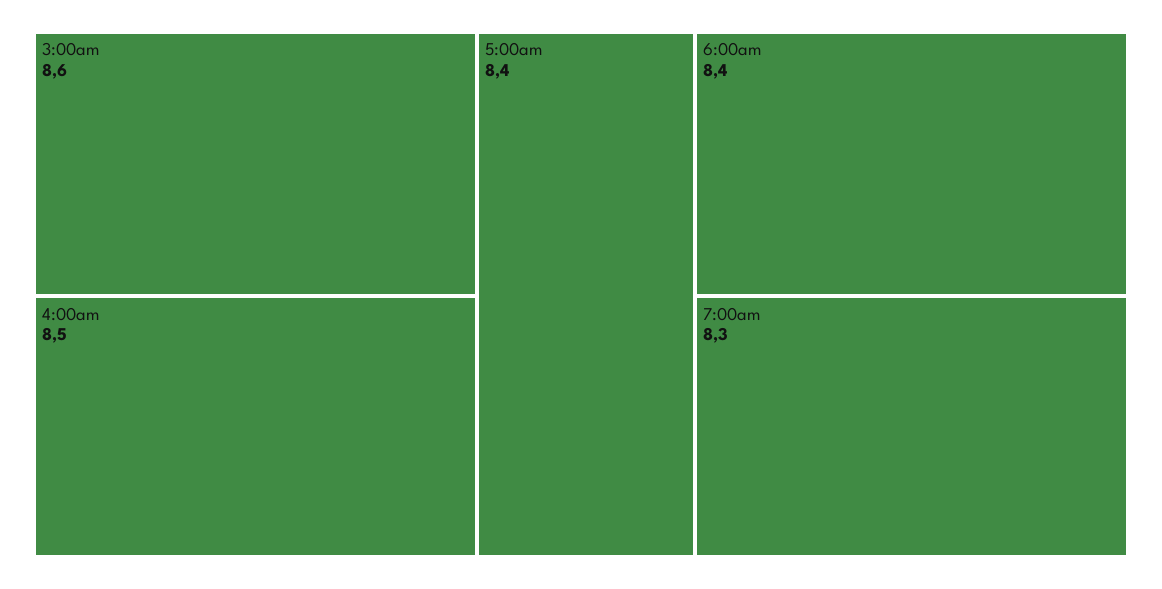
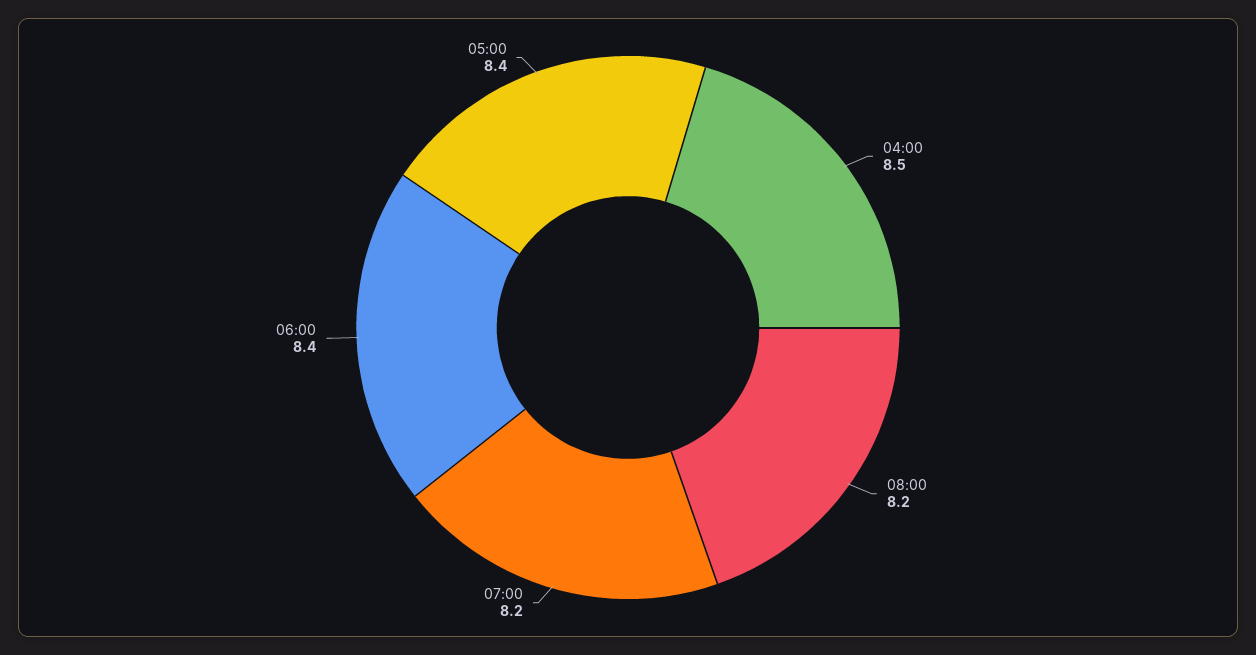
3:00am: 8.6 -> none
7:00am: 8.3 -> 8.2
08:00: none -> 8.2

